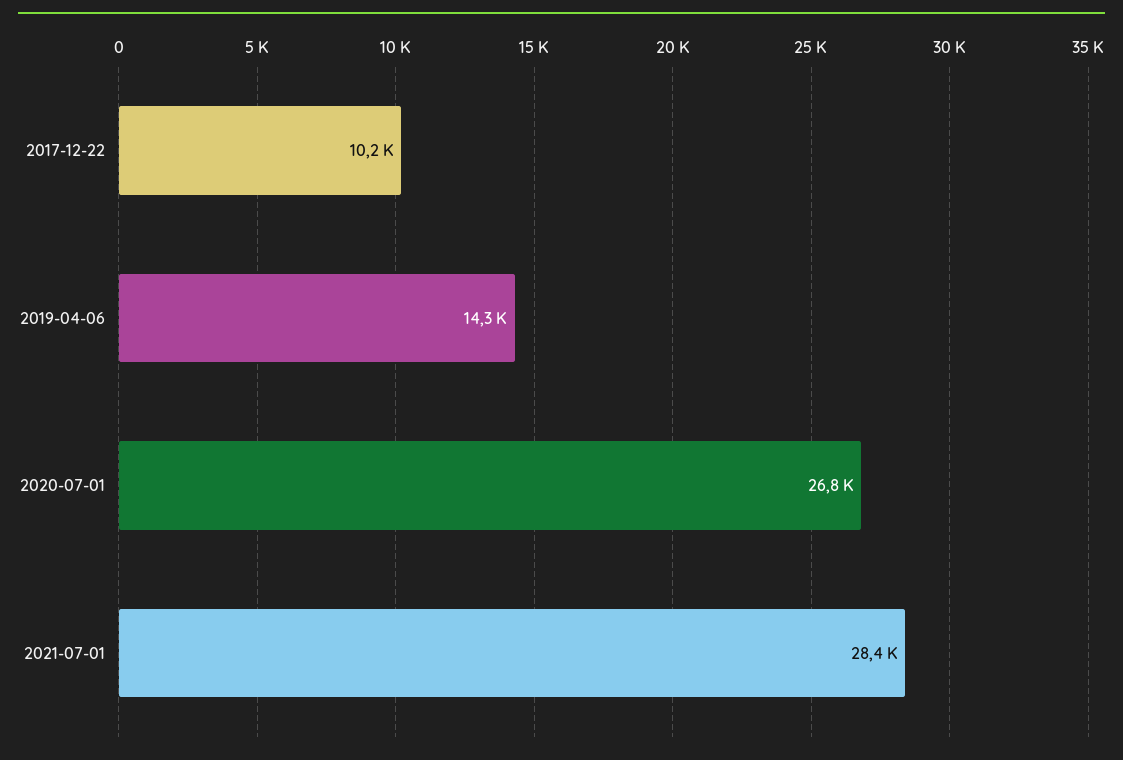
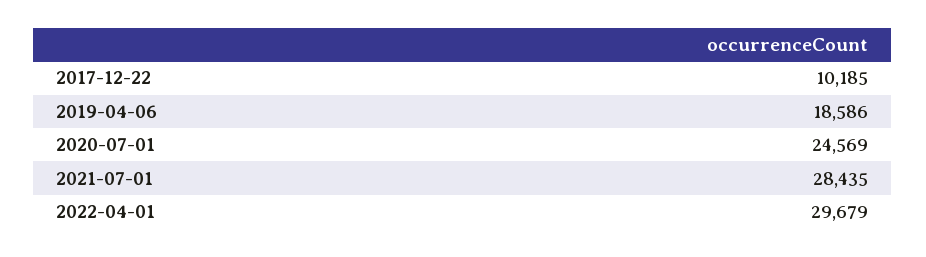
2019-04-06: 14300 -> 18586
2020-07-01: 26800 -> 24569
2022-04-01: none -> 29679

